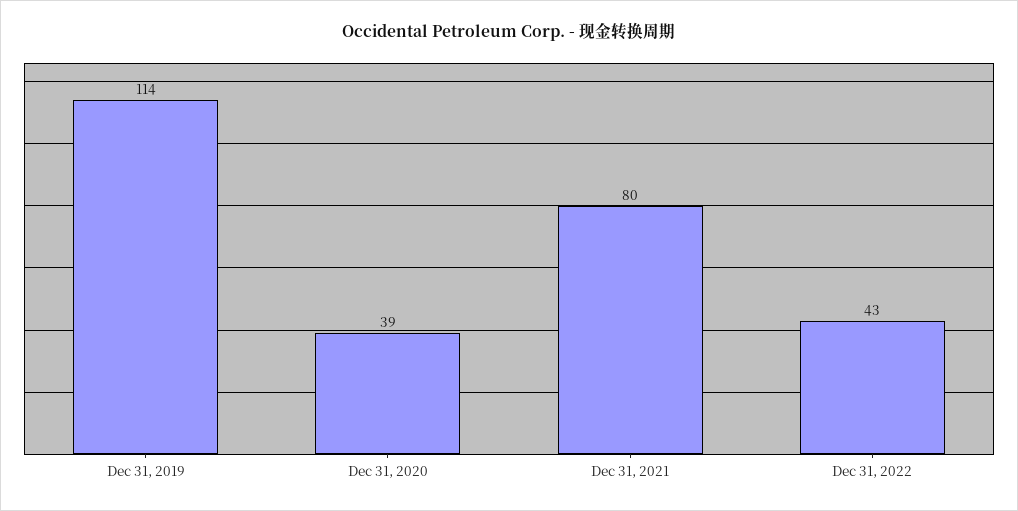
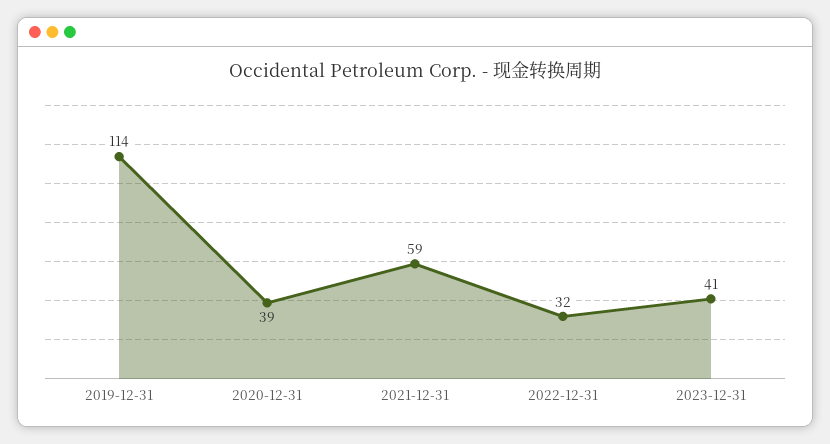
Dec 31, 2021: 80 -> 59
Dec 31, 2022: 43 -> 32
2023-12-31: none -> 41

